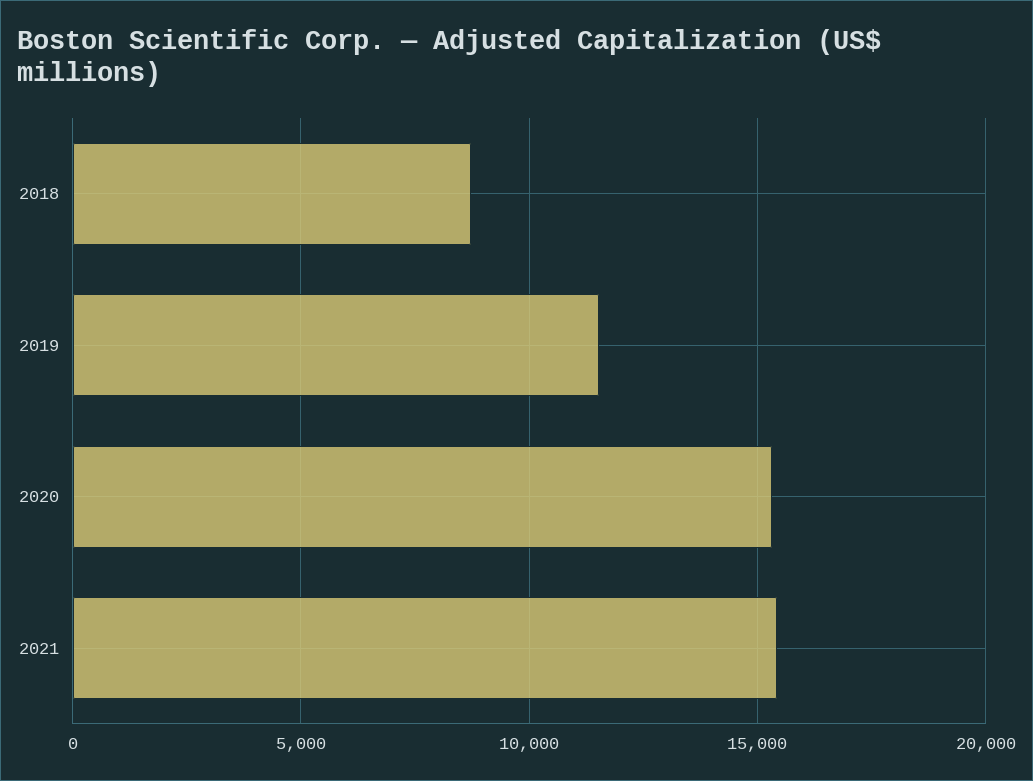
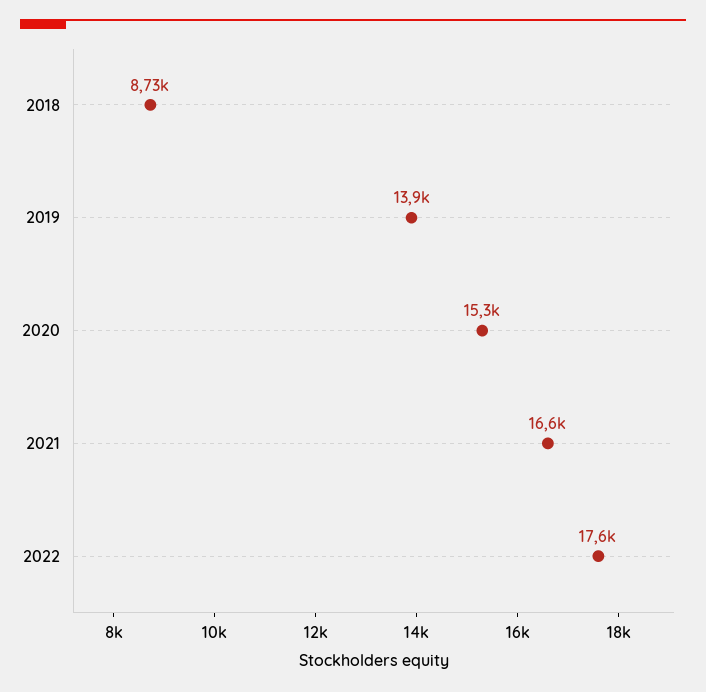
2019: 11500 -> 13900
2021: 15500 -> 16600
2022: none -> 17600

